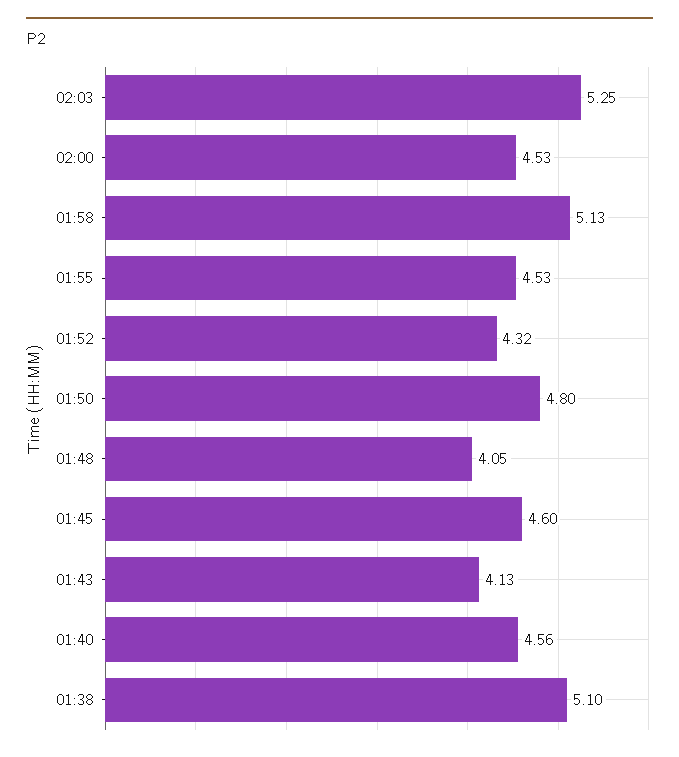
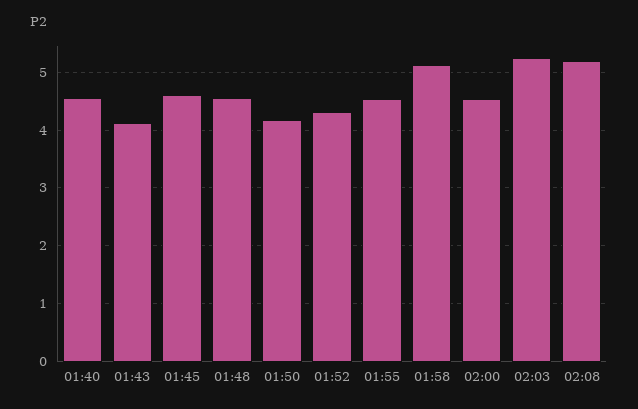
01:50: 4.8 -> 4.2
01:48: 4.05 -> 4.6
01:38: 5.1 -> none
02:08: none -> 5.2

